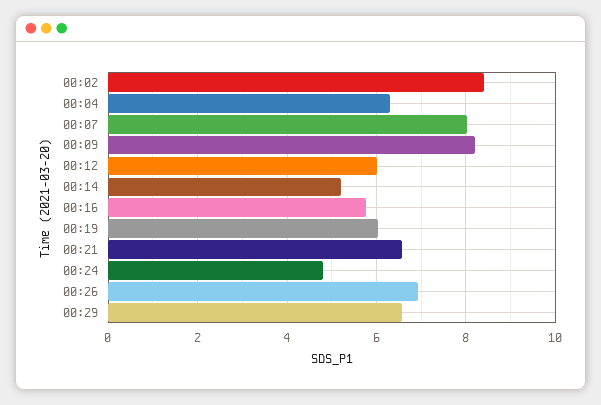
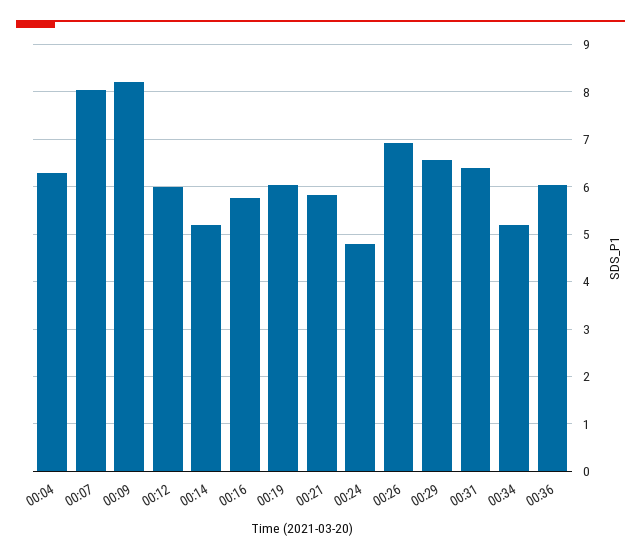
00:02: 8.4 -> none
00:21: 6.6 -> 5.8
00:31: none -> 6.4
00:34: none -> 5.2
00:36: none -> 6

